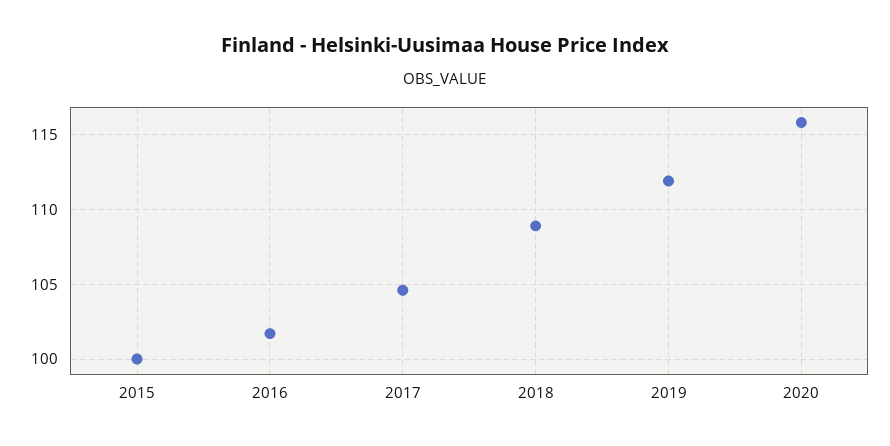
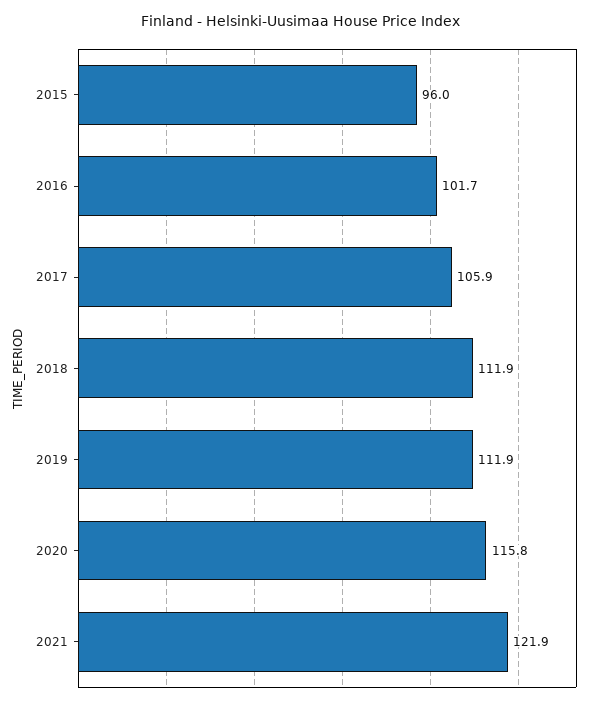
2015: 100 -> 96
2017: 104.5 -> 105.9
2018: 109 -> 111.9
2021: none -> 121.9

